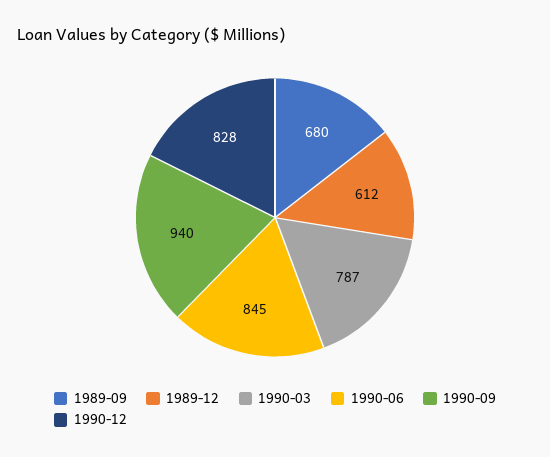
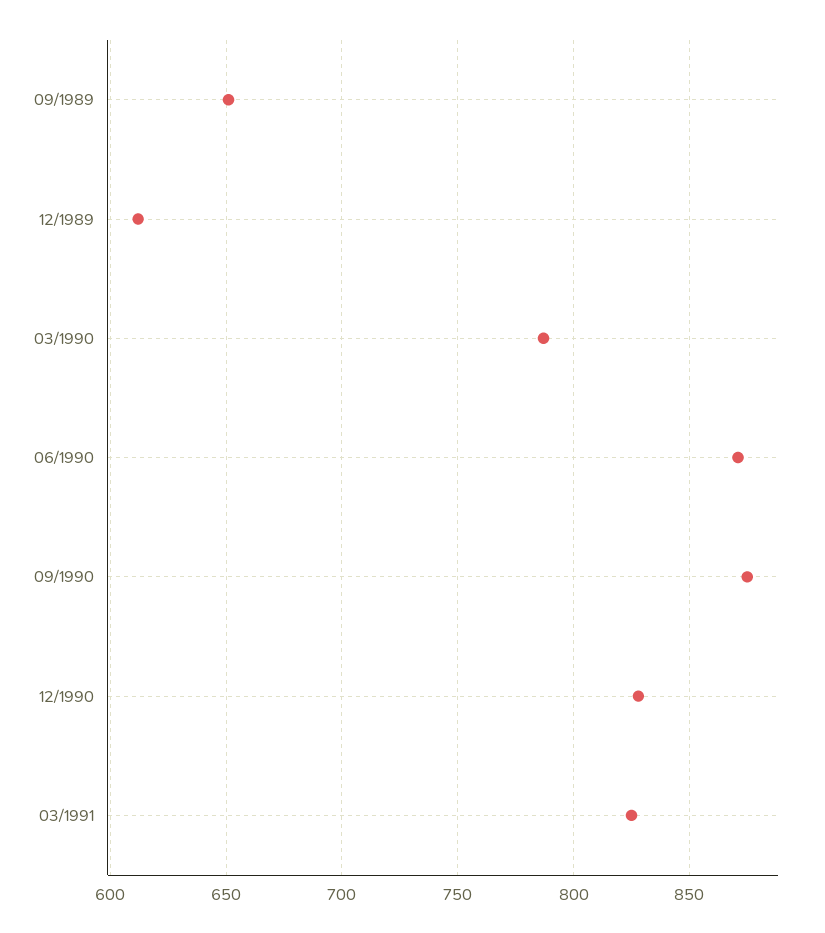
1989-09: 680 -> 650
1990-06: 845 -> 870
1990-09: 940 -> 875
03/1991: none -> 825

